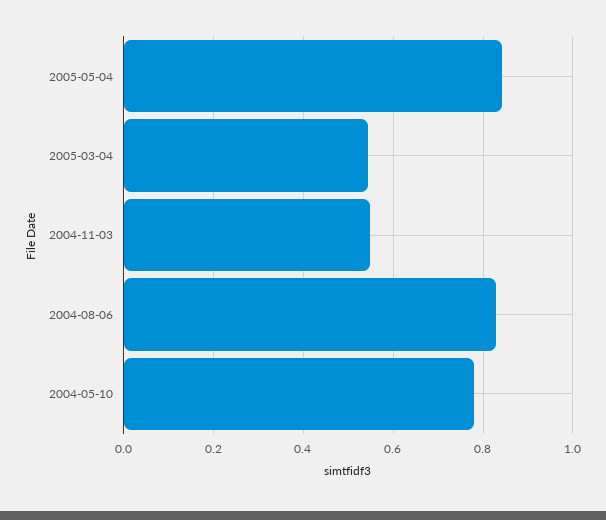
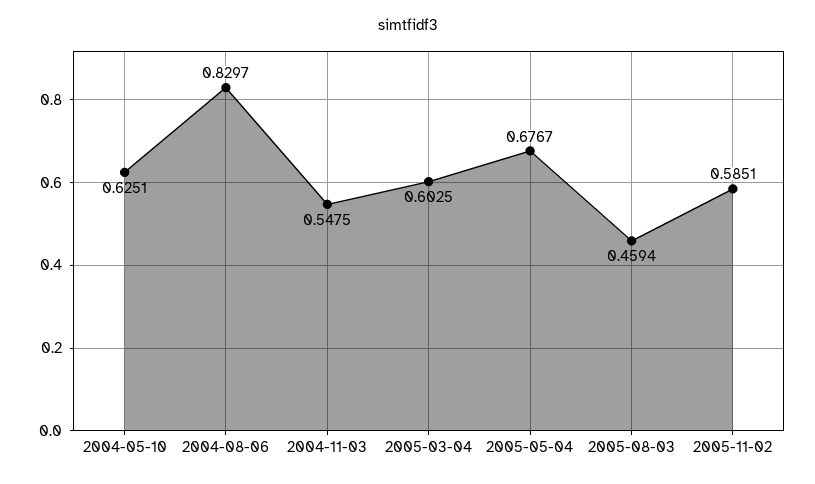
2005-05-04: 0.84 -> 0.6767
2005-03-04: 0.54 -> 0.6025
2004-05-10: 0.78 -> 0.6251
2005-08-03: none -> 0.4594
2005-11-02: none -> 0.5851

